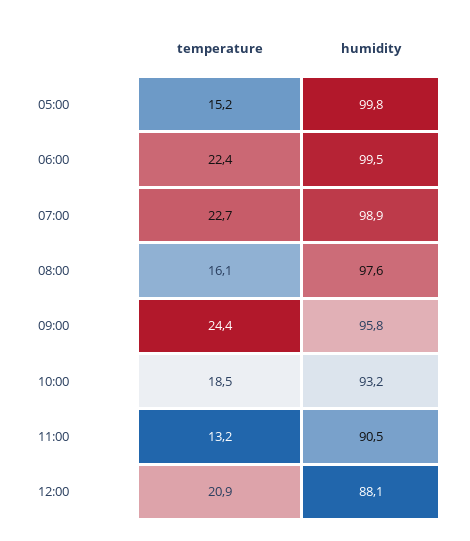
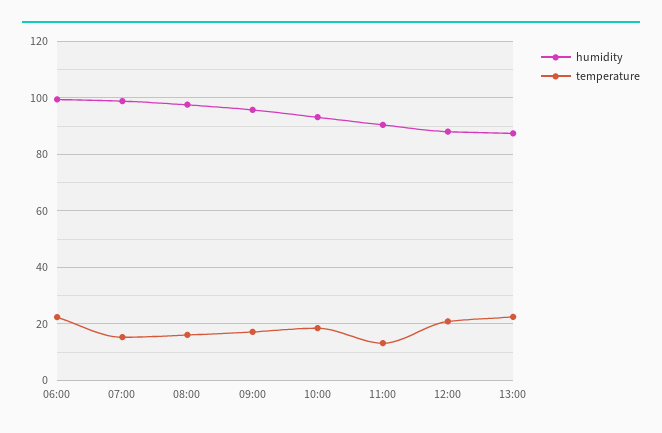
temperature, 05:00: 15.2 -> none
humidity, 05:00: 99.8 -> none
temperature, 07:00: 22.7 -> 15
temperature, 09:00: 24.4 -> 17.5
humidity, 13:00: none -> 87.5
temperature, 13:00: none -> 22.5

